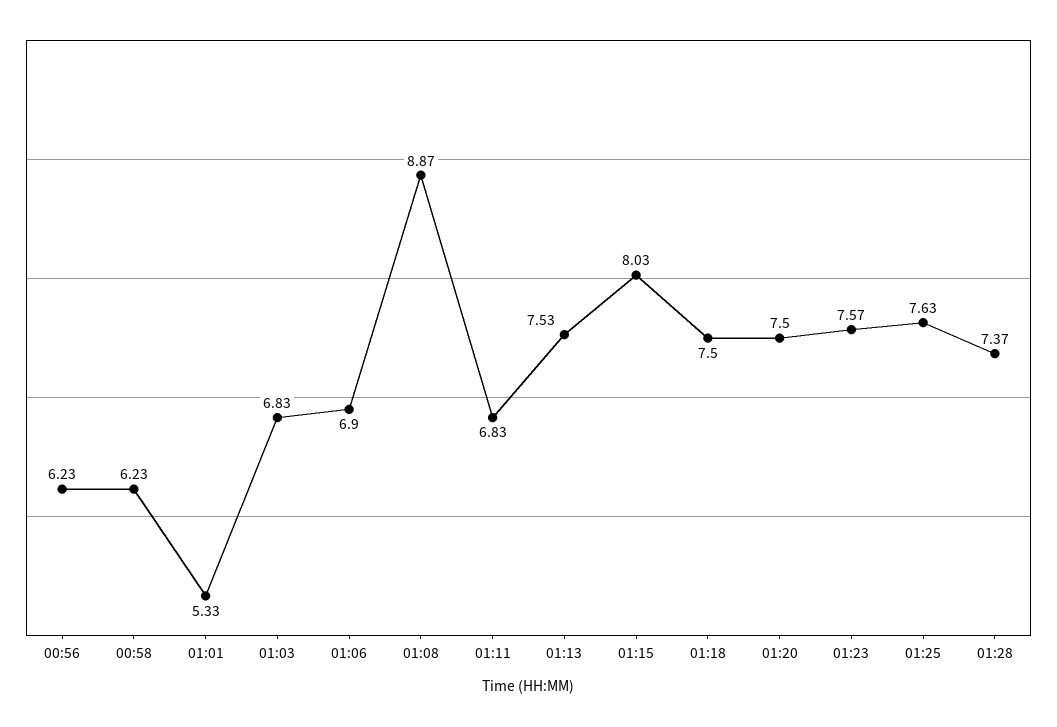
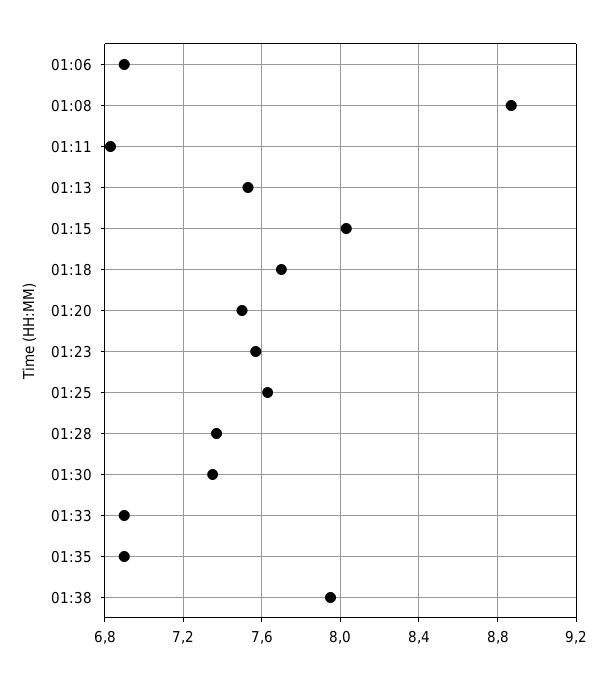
00:56: 6.23 -> none
00:58: 6.23 -> none
01:01: 5.33 -> none
01:03: 6.83 -> none
01:18: 7.5 -> 7.7
01:30: none -> 7.35
01:33: none -> 6.9
01:35: none -> 6.9
01:38: none -> 7.95

